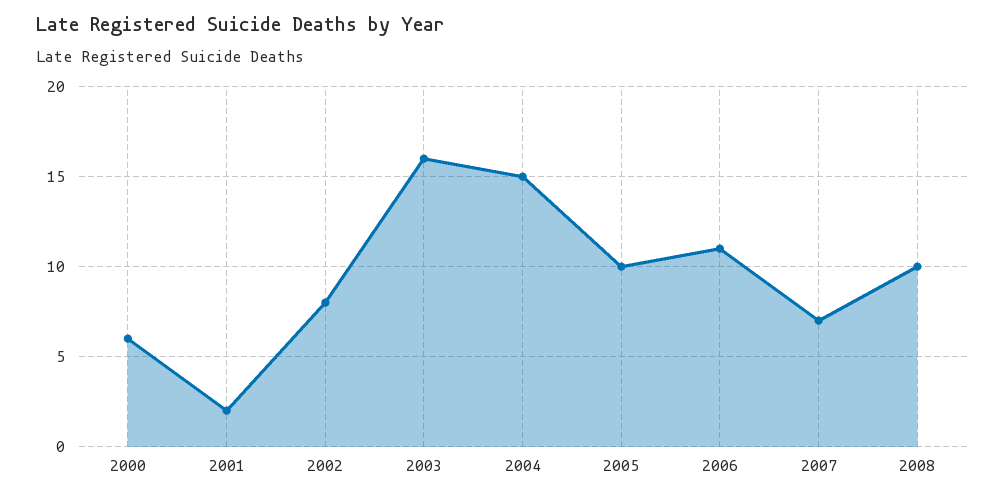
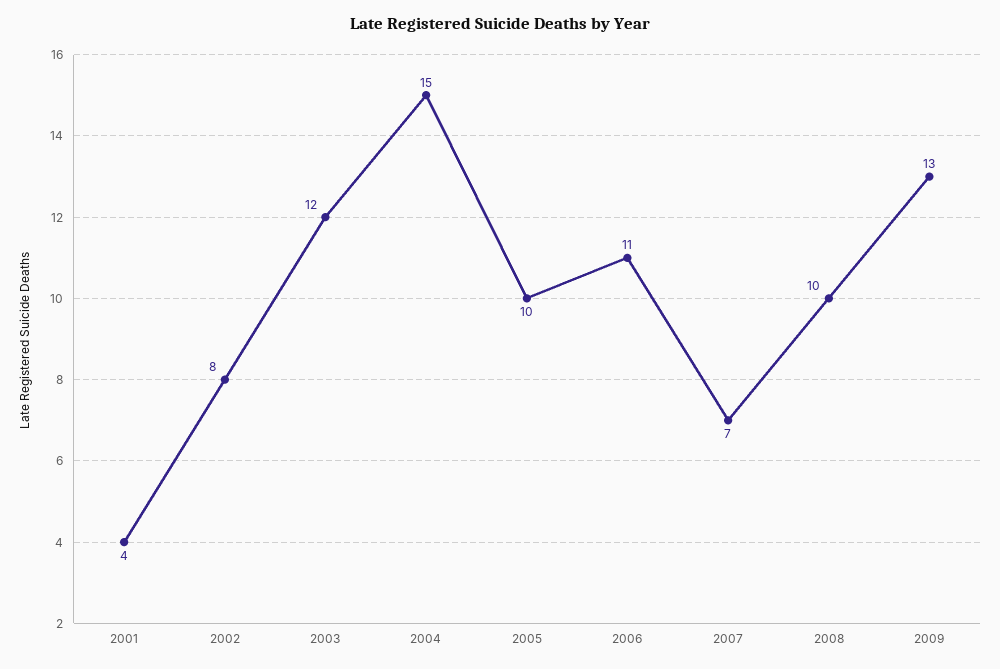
2000: 6 -> none
2001: 2 -> 4
2003: 16 -> 12
2009: none -> 13

